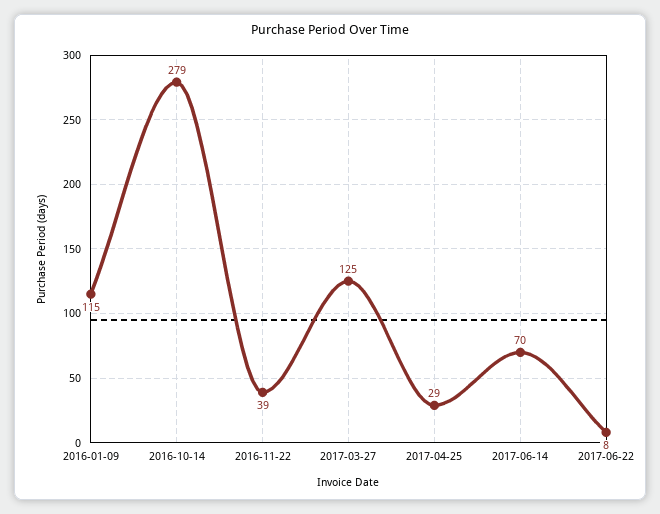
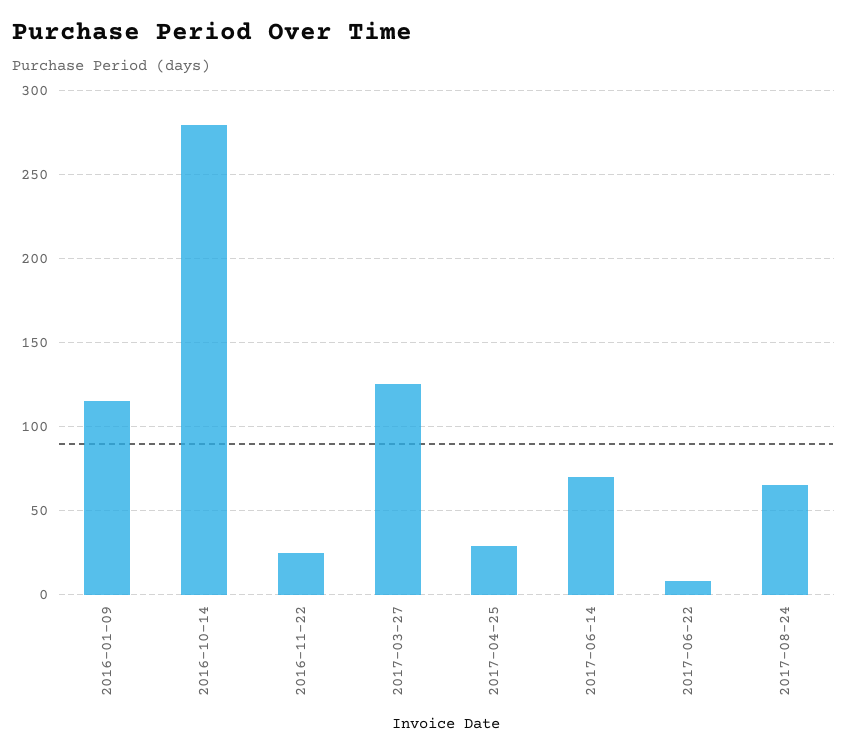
2016-11-22: 39 -> 25
2017-08-24: none -> 65

